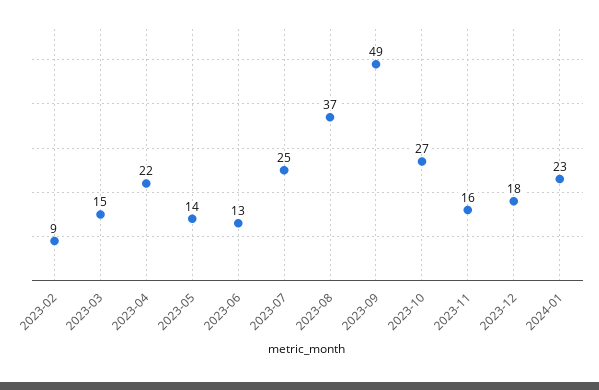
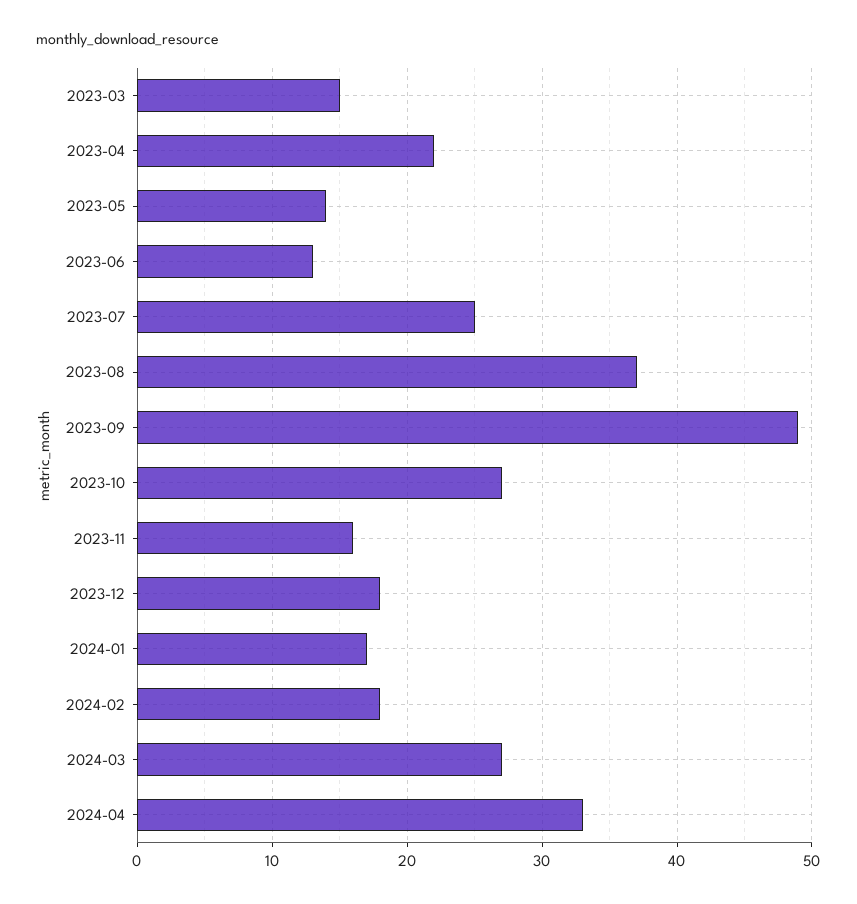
2023-02: 9 -> none
2024-01: 23 -> 17
2024-02: none -> 18
2024-03: none -> 27
2024-04: none -> 33

